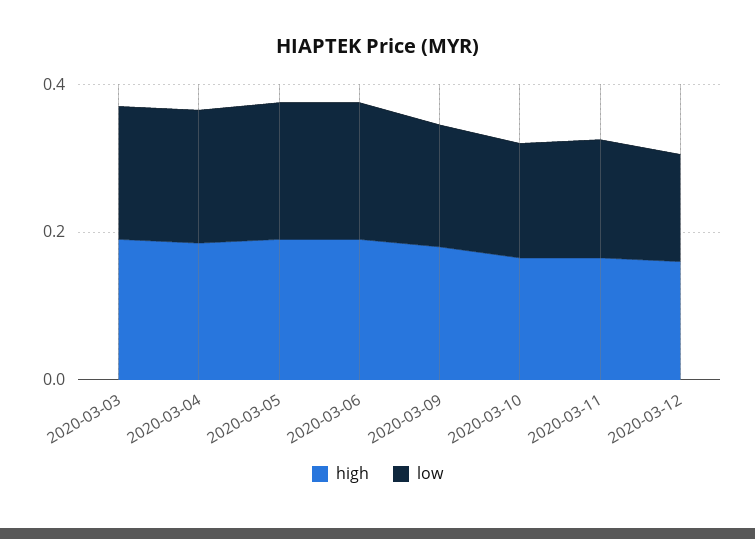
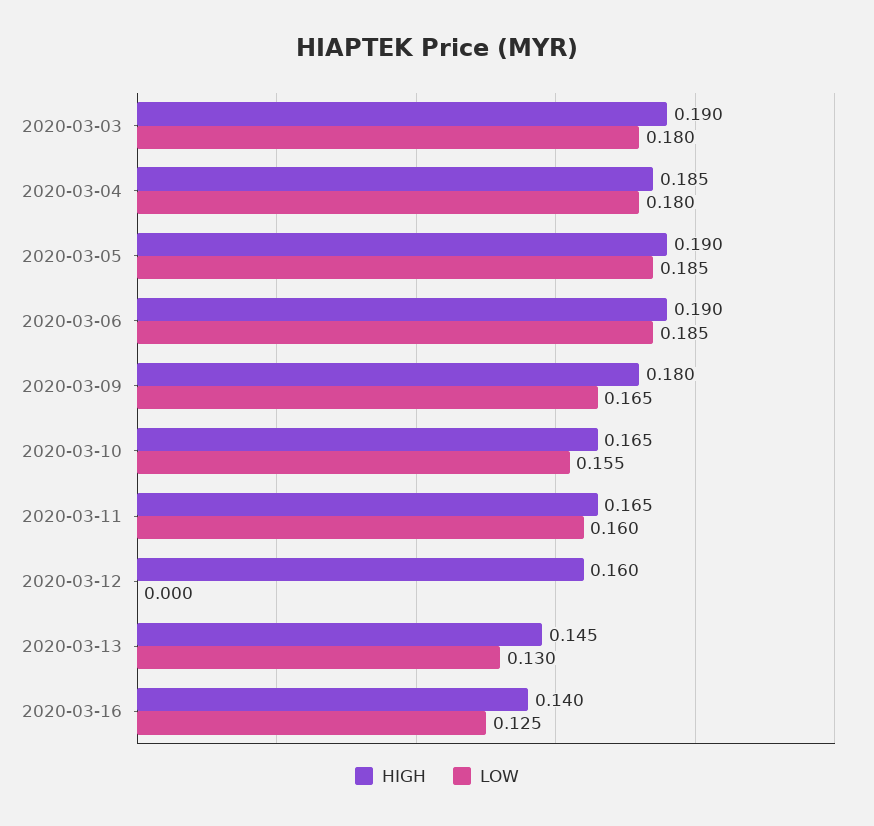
low, 2020-03-12: 0.15 -> 0
high, 2020-03-13: none -> 0.145
low, 2020-03-13: none -> 0.13
high, 2020-03-16: none -> 0.14
low, 2020-03-16: none -> 0.125

